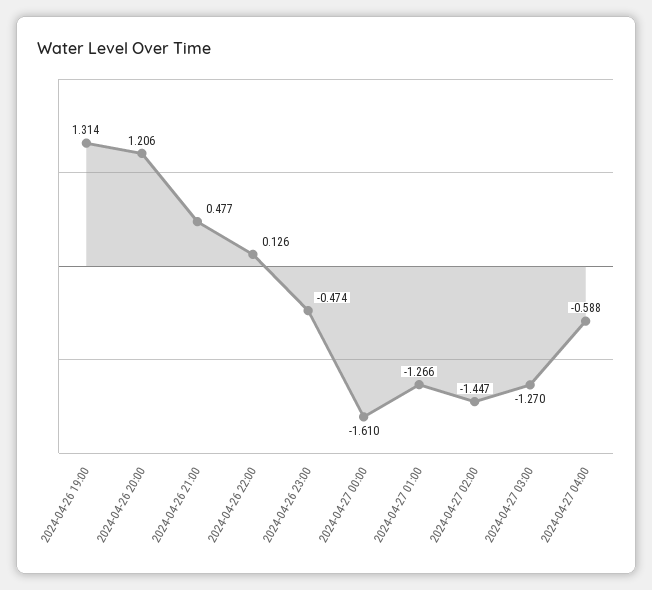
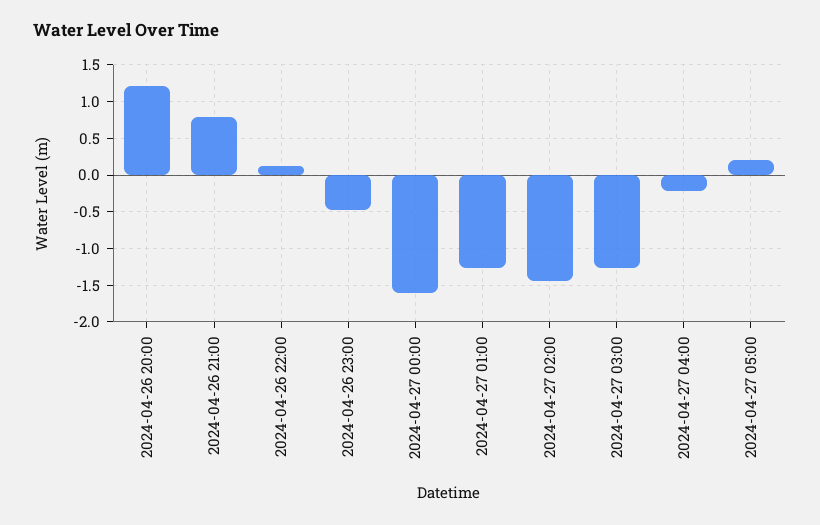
2024-04-26 19:00: 1.314 -> none
2024-04-26 21:00: 0.477 -> 0.8
2024-04-27 04:00: -0.588 -> -0.2
2024-04-27 05:00: none -> 0.2

